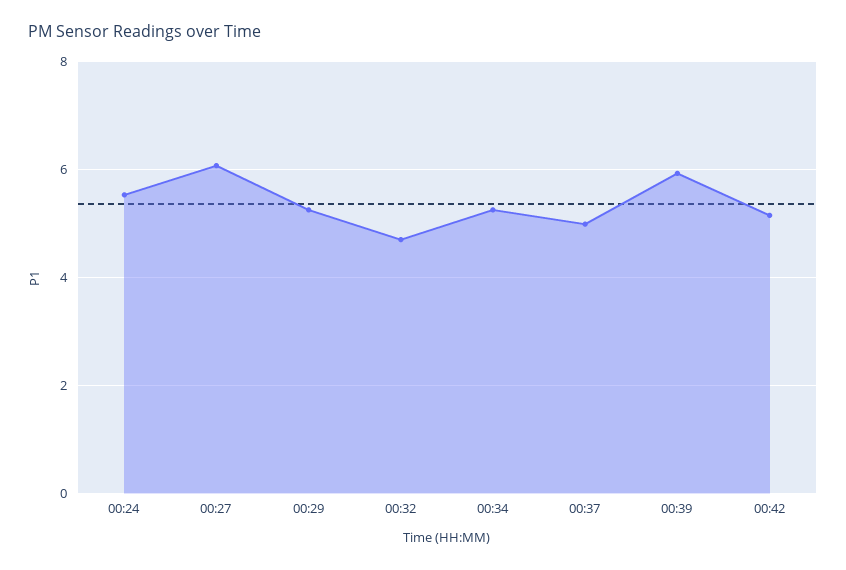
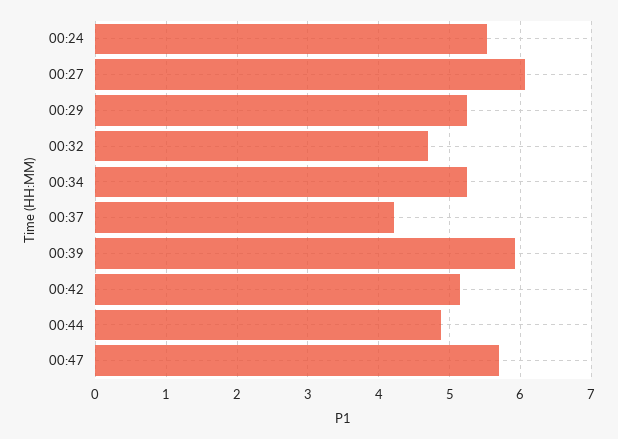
00:37: 5 -> 4.2
00:44: none -> 4.9
00:47: none -> 5.7

